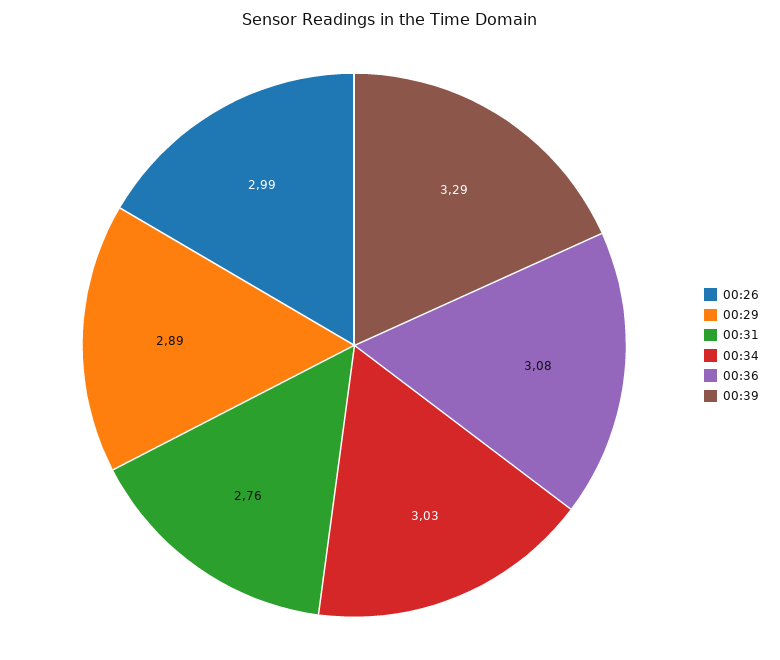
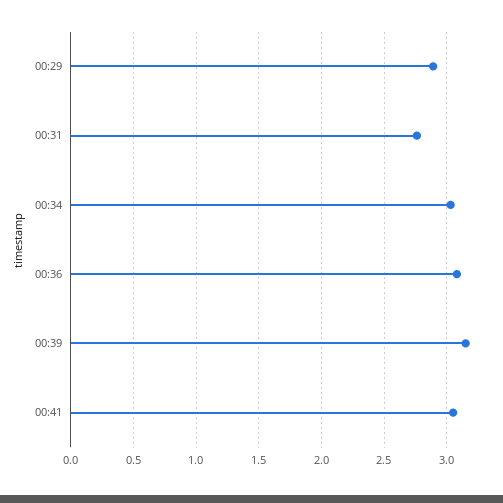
00:26: 2.99 -> none
00:39: 3.29 -> 3.15
00:41: none -> 3.05

